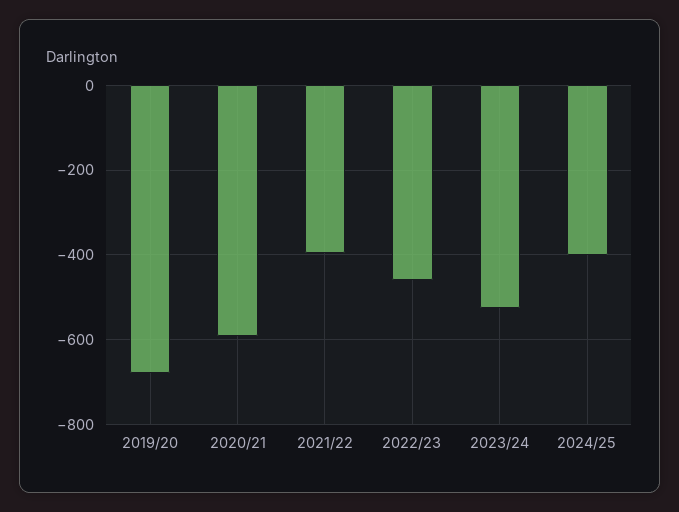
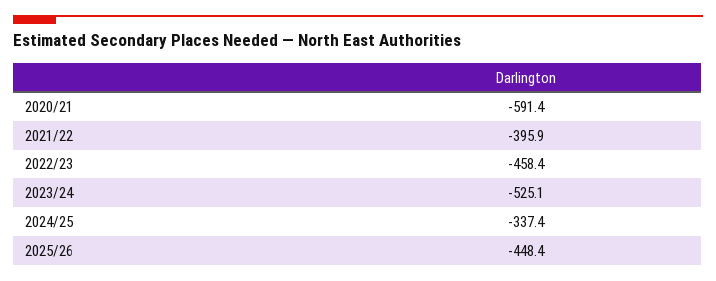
2019/20: -680 -> none
2024/25: -400 -> -337.4
2025/26: none -> -448.4

